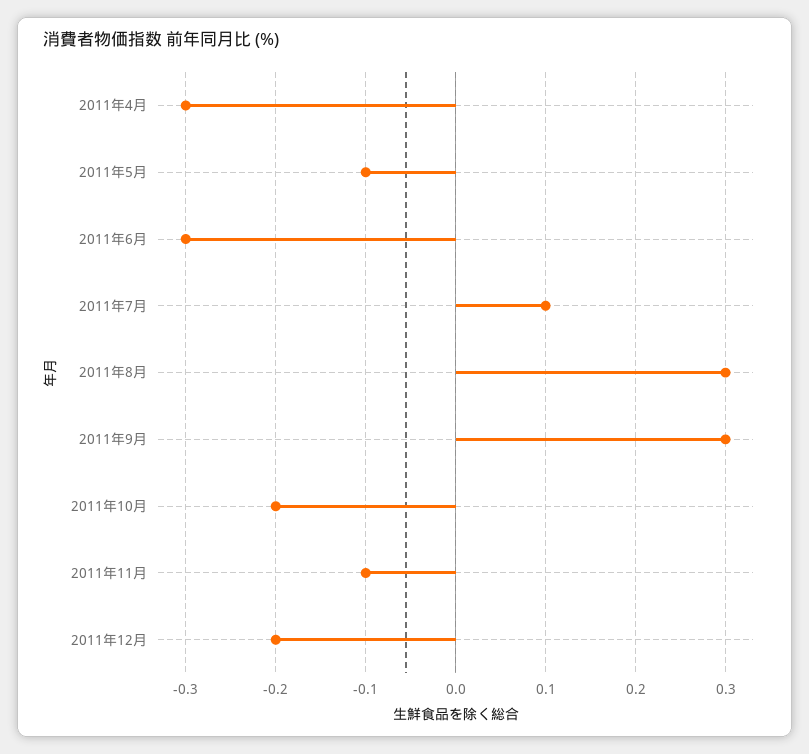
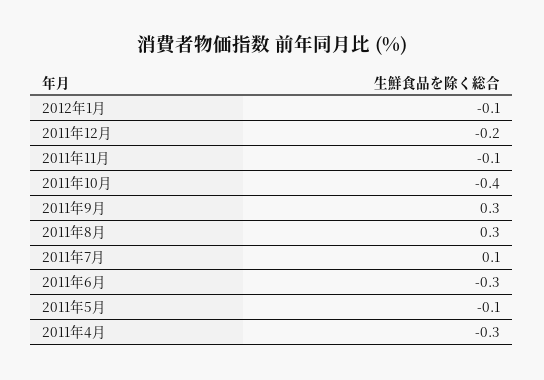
2011年10月: -0.2 -> -0.4
2012年1月: none -> -0.1

